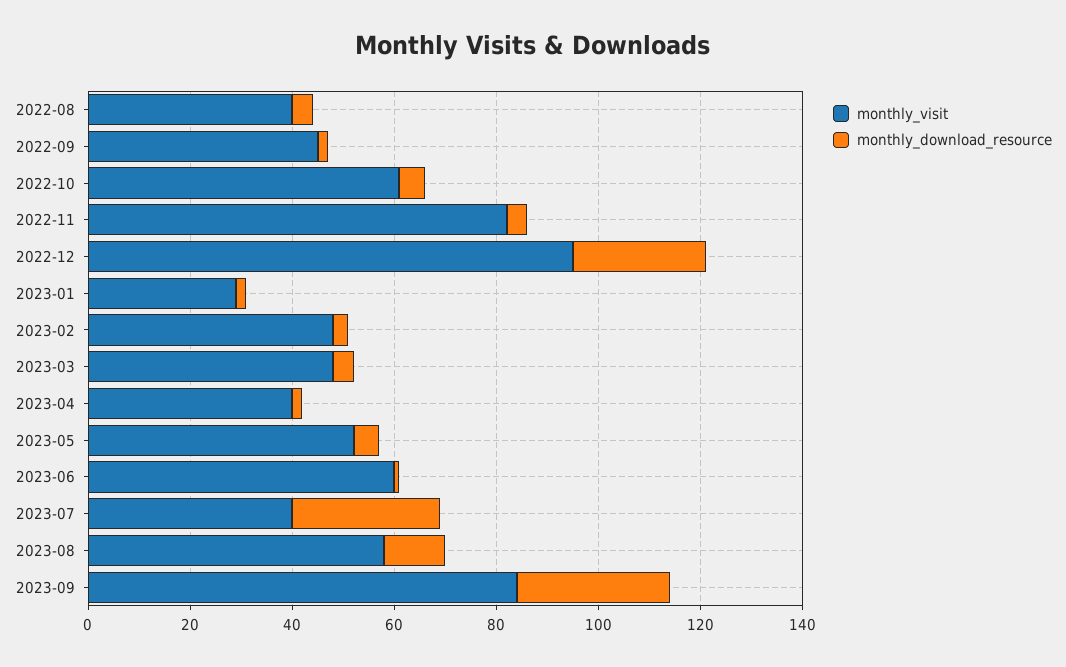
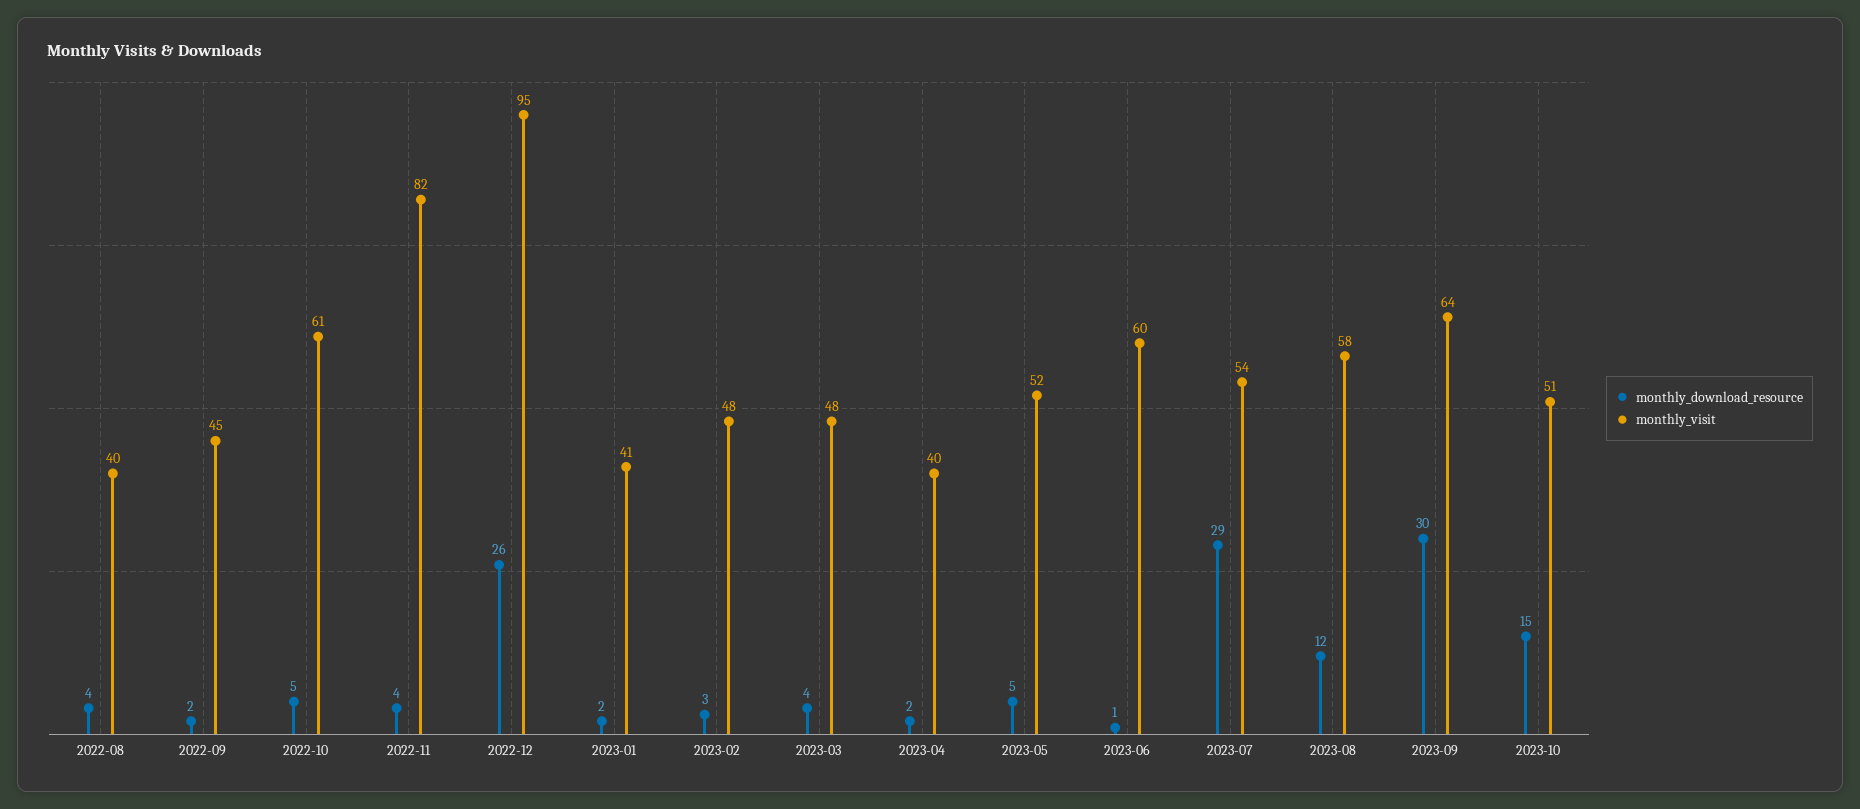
monthly_visit, 2023-01: 30 -> 41
monthly_visit, 2023-07: 40 -> 54
monthly_visit, 2023-09: 85 -> 64
monthly_download_resource, 2023-10: none -> 15
monthly_visit, 2023-10: none -> 51

